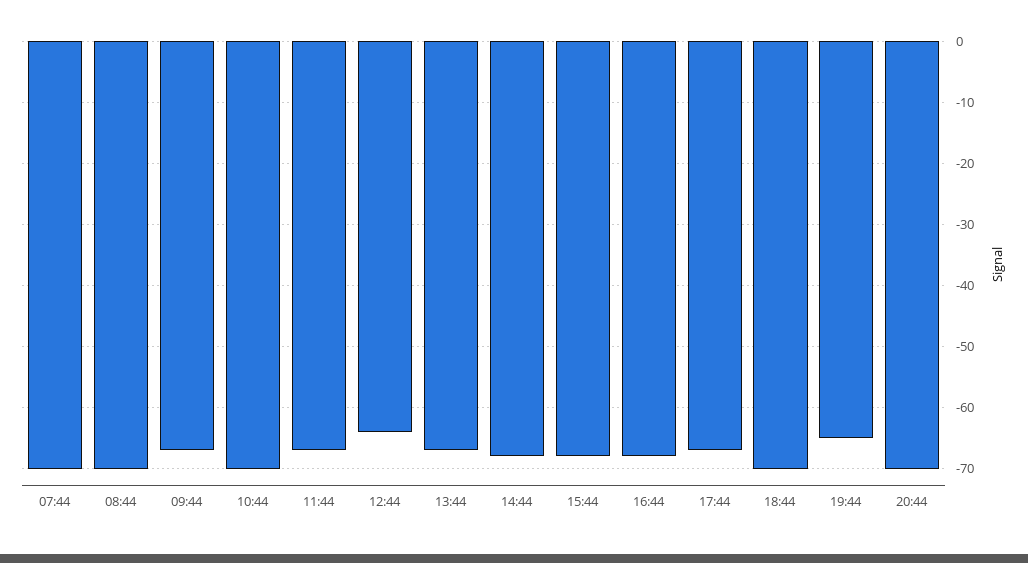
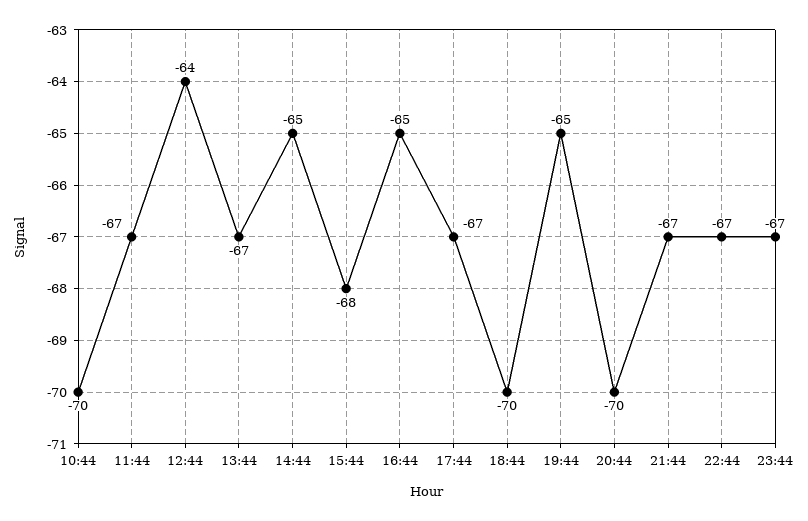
07:44: -70 -> none
08:44: -70 -> none
09:44: -67 -> none
14:44: -68 -> -65
16:44: -68 -> -65
21:44: none -> -67
22:44: none -> -67
23:44: none -> -67

